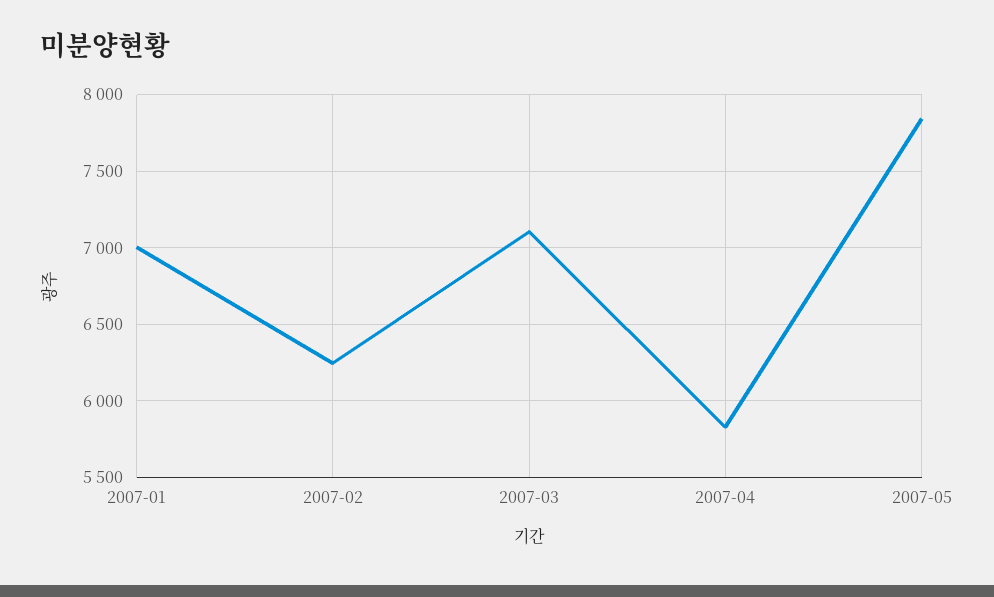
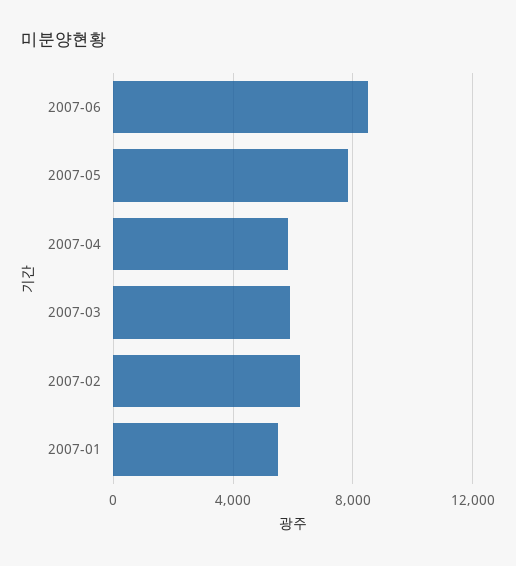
2007-01: 7000 -> 5500
2007-03: 7100 -> 6000
2007-06: none -> 8500

